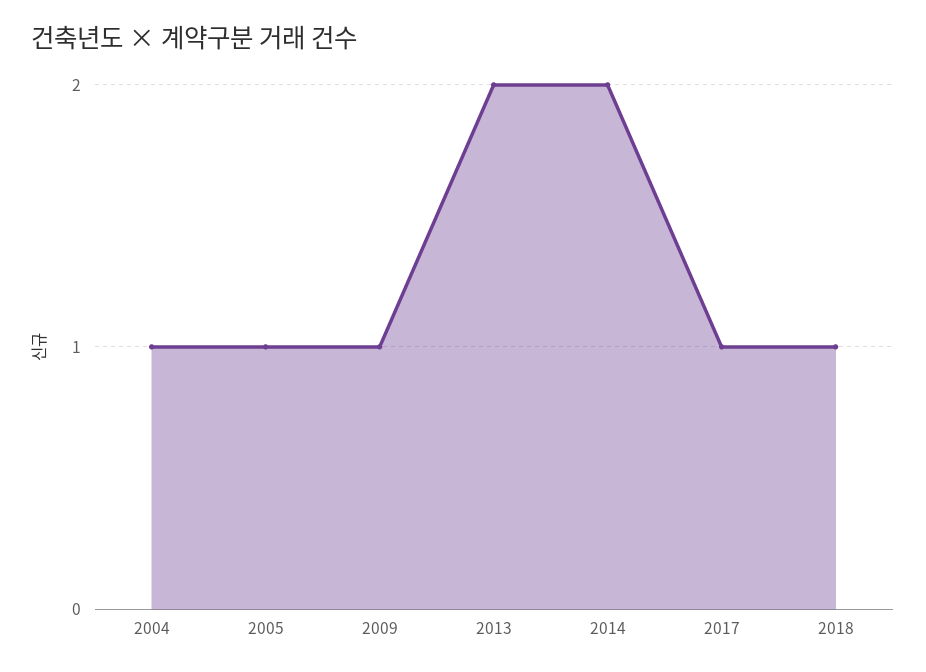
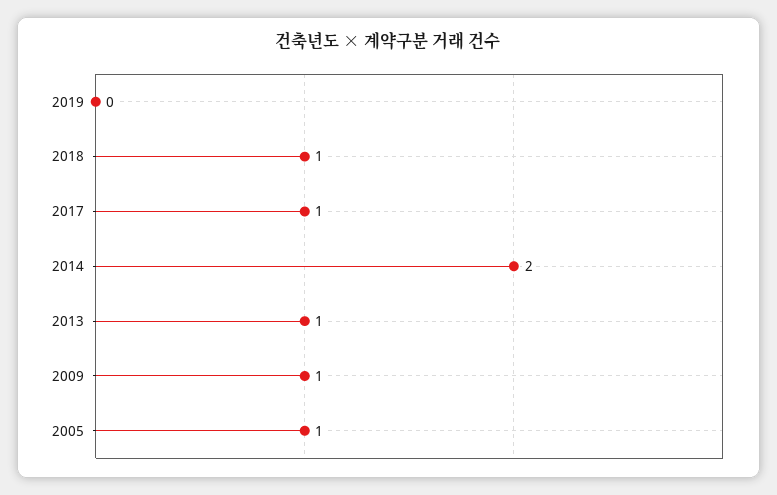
2004: 1 -> none
2013: 2 -> 1
2019: none -> 0

